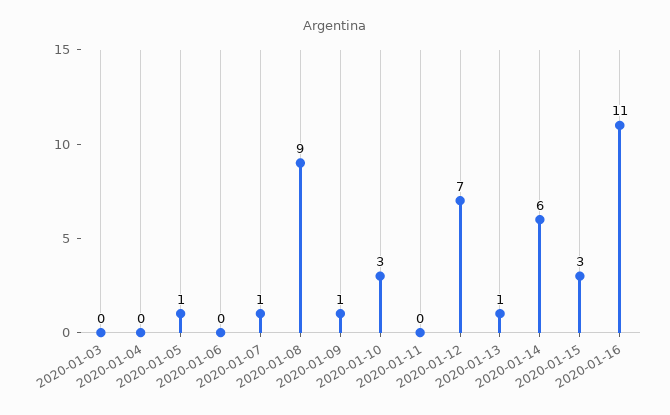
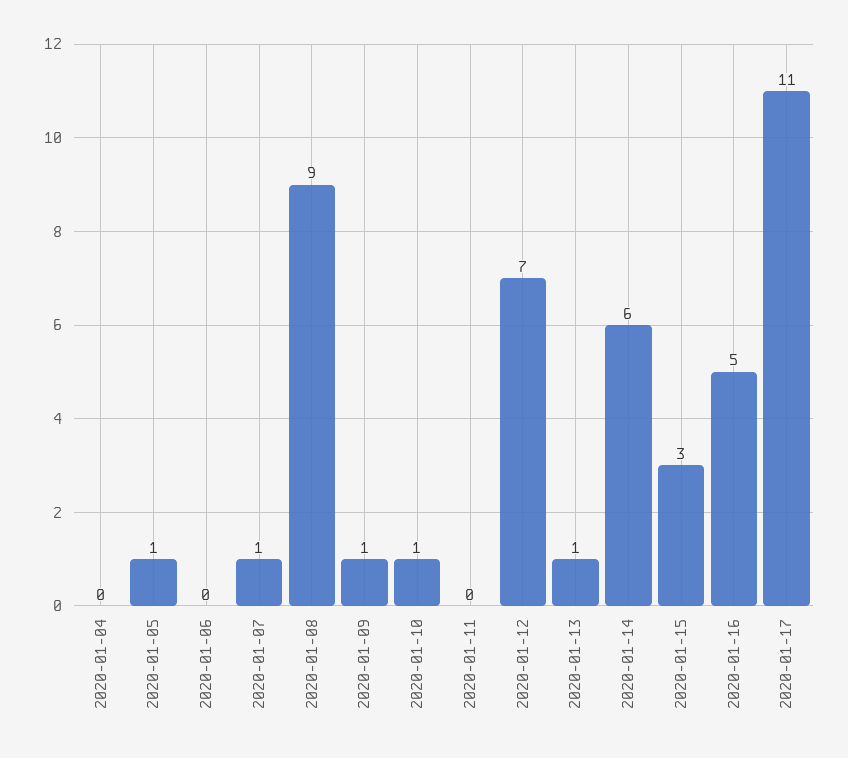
2020-01-03: 0 -> none
2020-01-10: 3 -> 1
2020-01-16: 11 -> 5
2020-01-17: none -> 11

